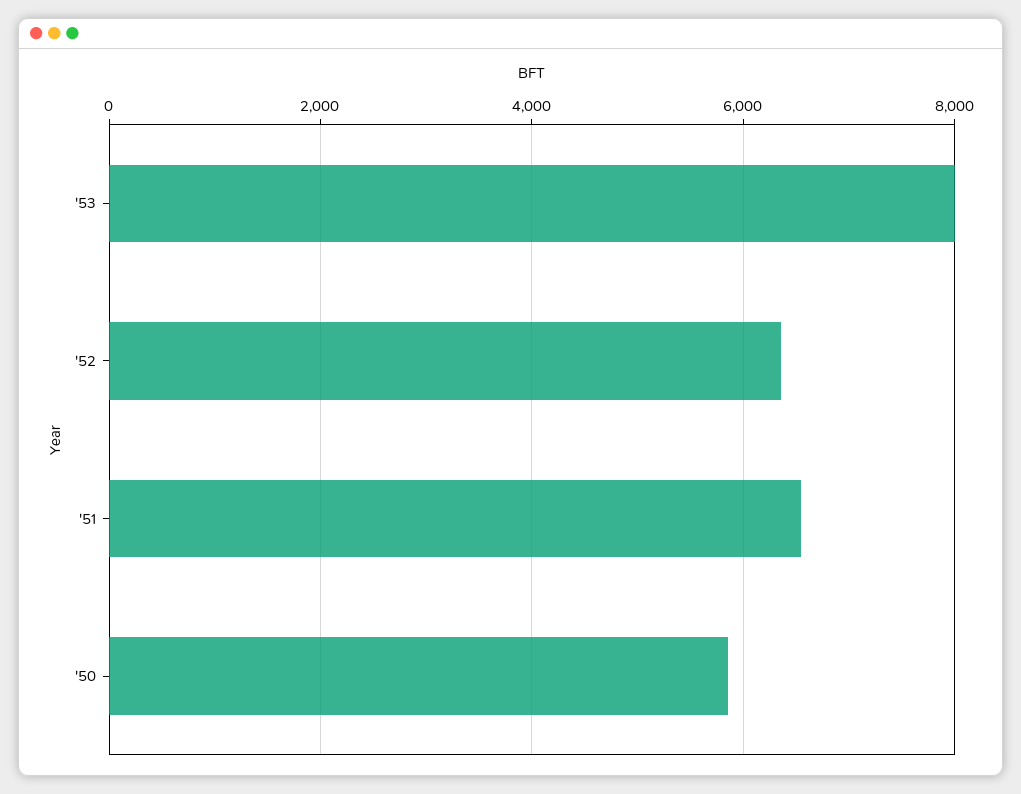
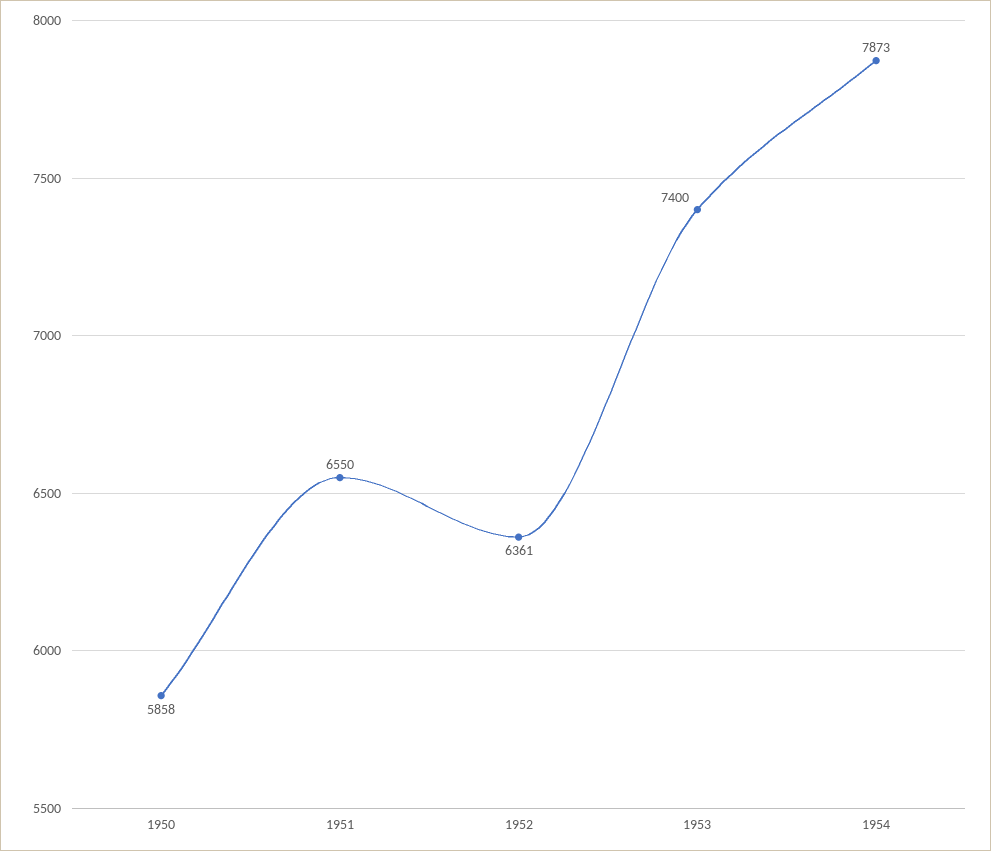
'53: 8000 -> 7400
1954: none -> 7873

